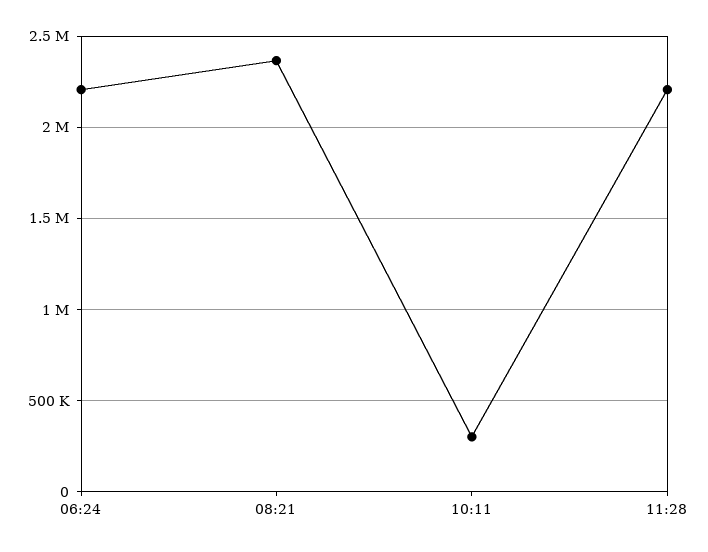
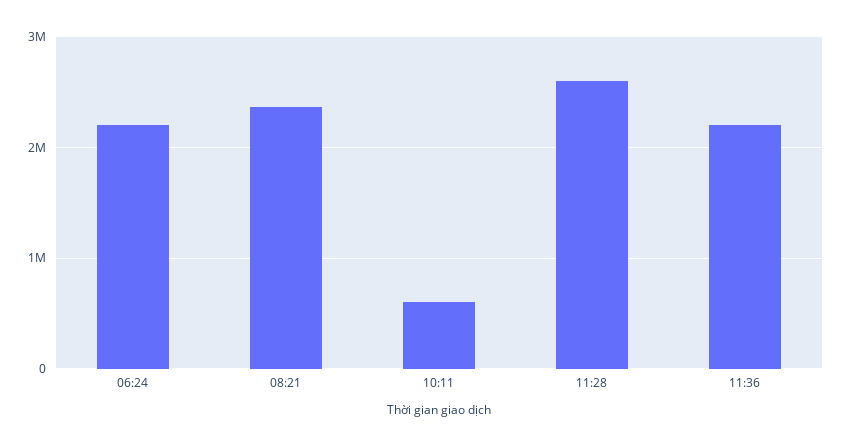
10:11: 300000 -> 600000
11:28: 2200000 -> 2600000
11:36: none -> 2200000

